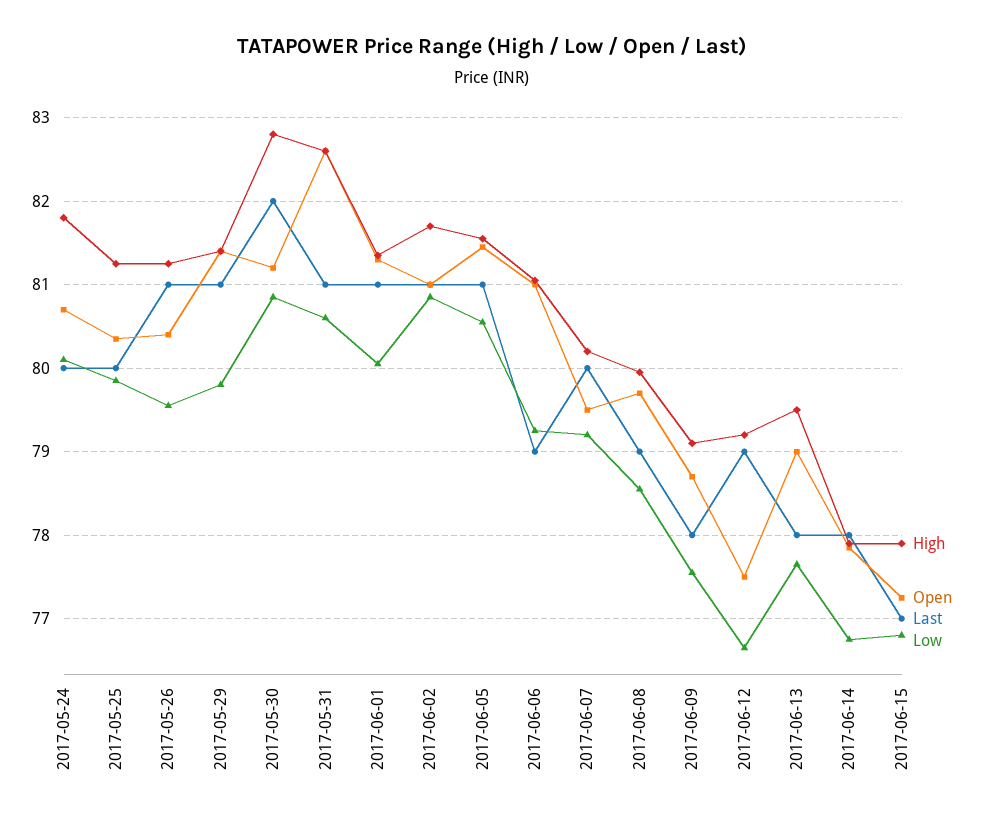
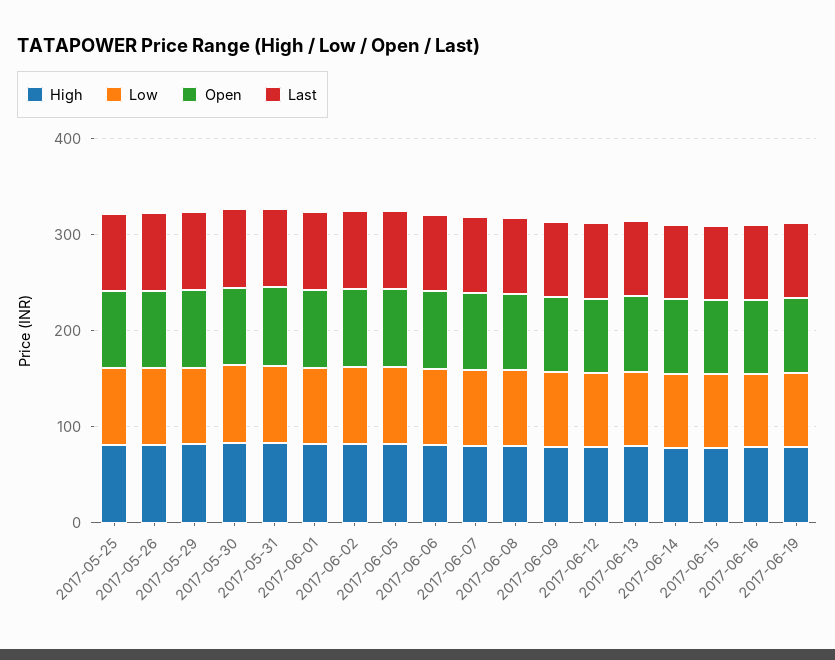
High, 2017-05-24: 81.8 -> none
Open, 2017-05-24: 80.7 -> none
Last, 2017-05-24: 80 -> none
Low, 2017-05-24: 80.1 -> none
High, 2017-06-16: none -> 80
Low, 2017-06-16: none -> 80
Open, 2017-06-16: none -> 80
Last, 2017-06-16: none -> 80
High, 2017-06-19: none -> 80
Low, 2017-06-19: none -> 80
Open, 2017-06-19: none -> 80
Last, 2017-06-19: none -> 80

